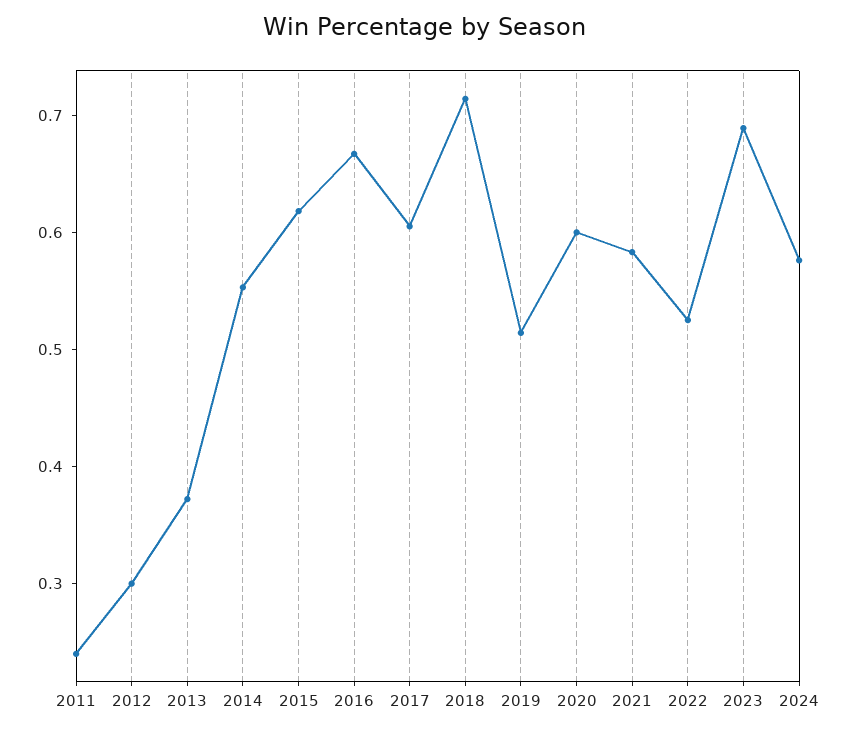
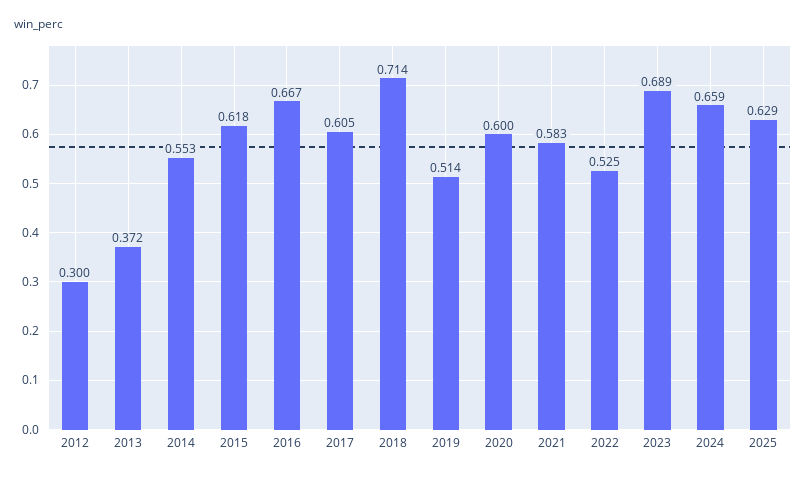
2011: 0.24 -> none
2024: 0.58 -> 0.659
2025: none -> 0.629

